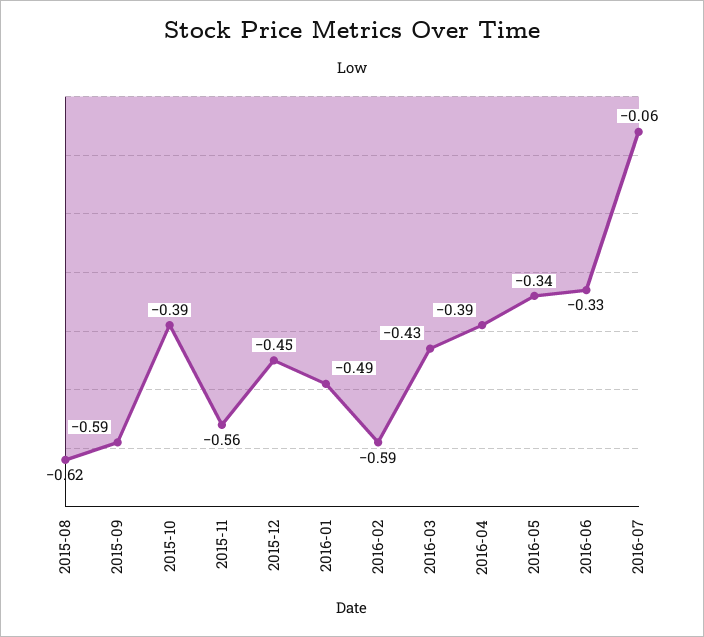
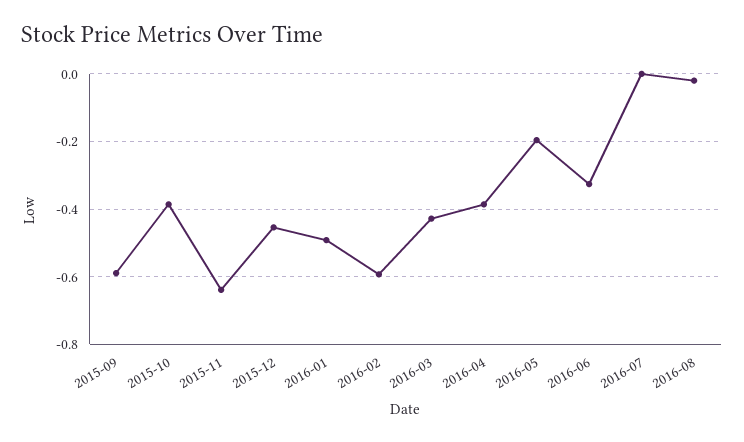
2015-08: -0.62 -> none
2015-11: -0.56 -> -0.64
2016-05: -0.34 -> -0.2
2016-07: -0.06 -> 0
2016-08: none -> -0.02

